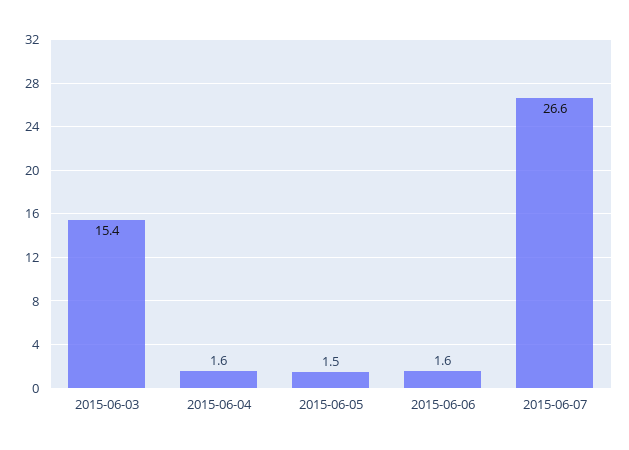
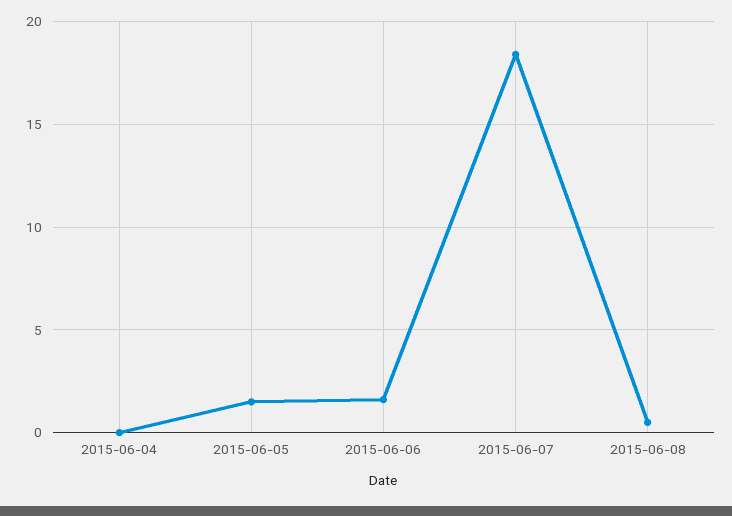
2015-06-03: 15.4 -> none
2015-06-04: 1.6 -> 0
2015-06-07: 26.6 -> 18.5
2015-06-08: none -> 0.5

